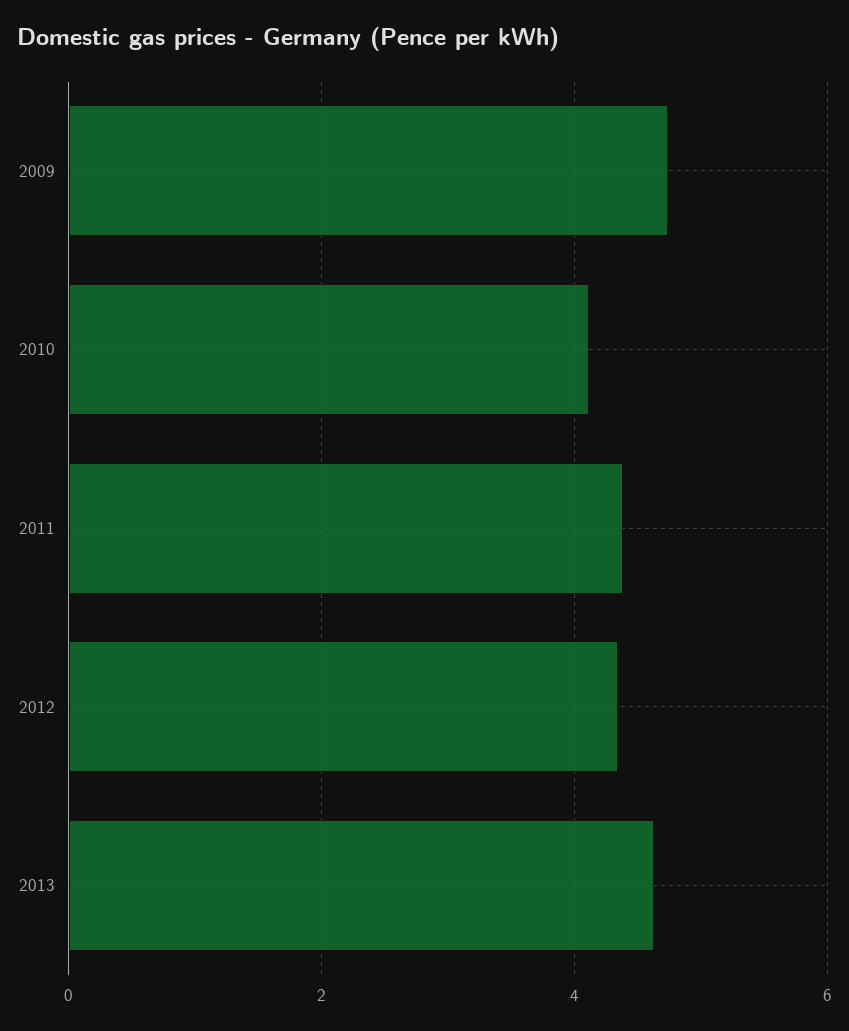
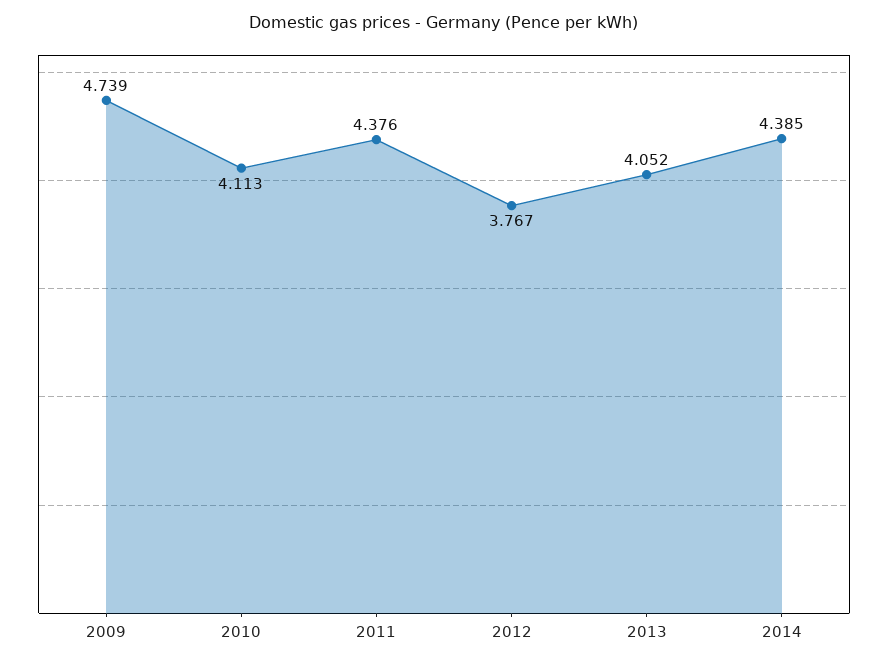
2012: 4.4 -> 3.767
2013: 4.6 -> 4.052
2014: none -> 4.385

